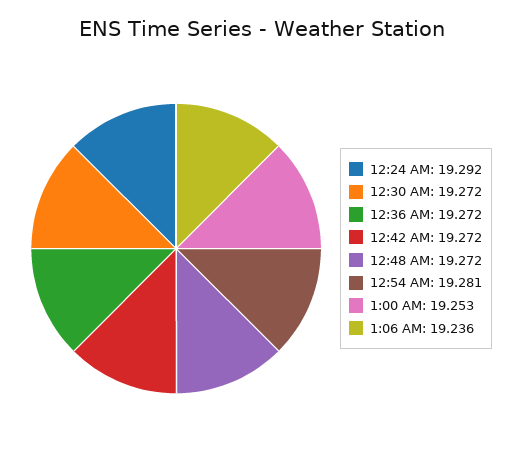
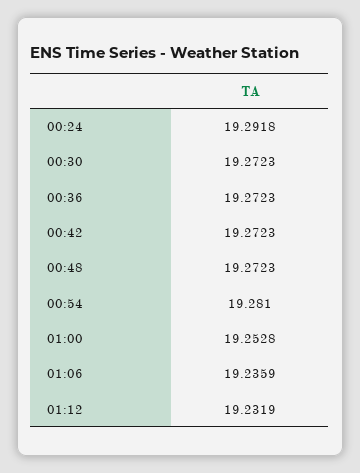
01:12: none -> 19.2319

